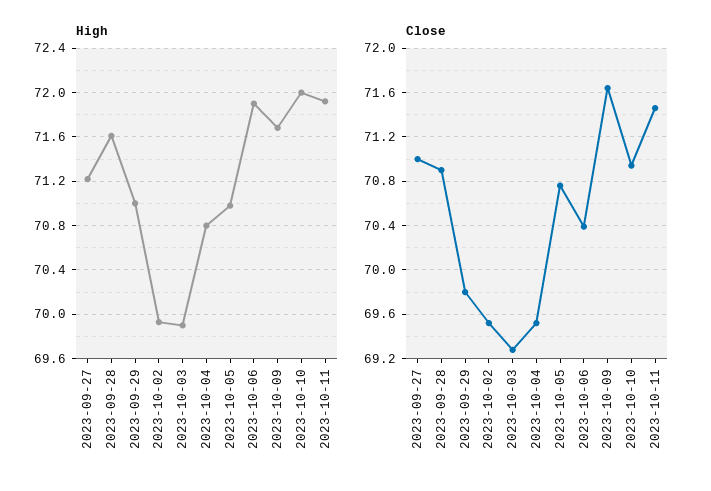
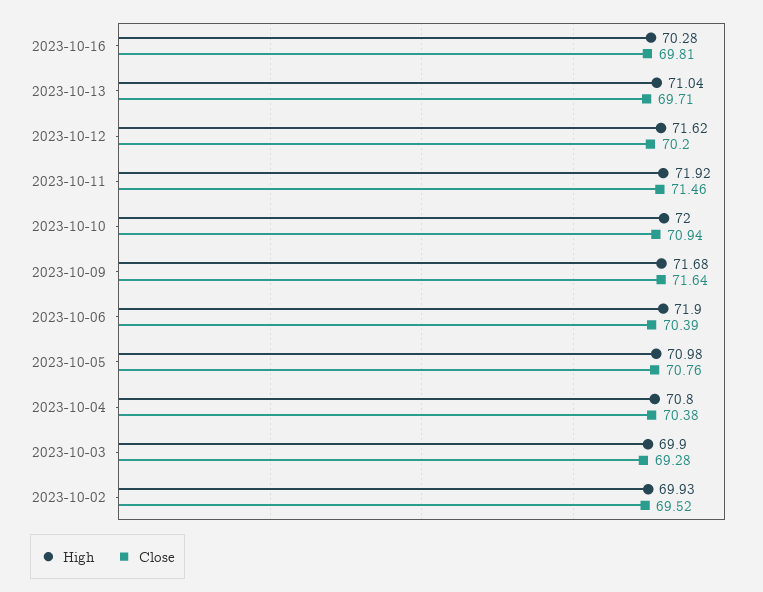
High, 2023-09-27: 71.2 -> none
High, 2023-09-28: 71.6 -> none
High, 2023-09-29: 71 -> none
Close, 2023-09-27: 71 -> none
Close, 2023-09-28: 70.9 -> none
Close, 2023-09-29: 69.8 -> none
Close, 2023-10-04: 69.5 -> 70.38
High, 2023-10-16: none -> 70.28
Close, 2023-10-16: none -> 69.81
High, 2023-10-13: none -> 71.04
Close, 2023-10-13: none -> 69.71
High, 2023-10-12: none -> 71.62
Close, 2023-10-12: none -> 70.2

